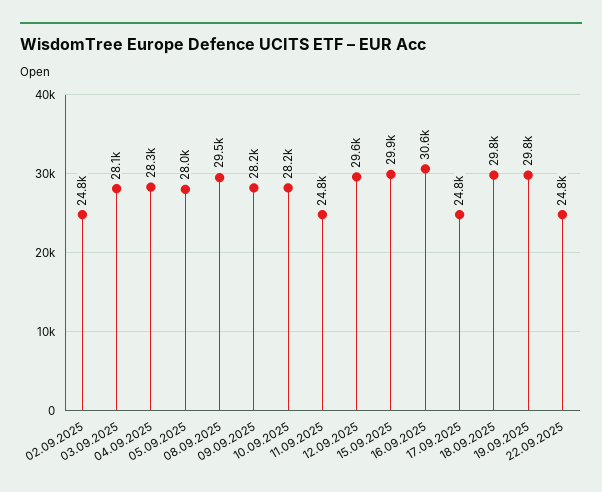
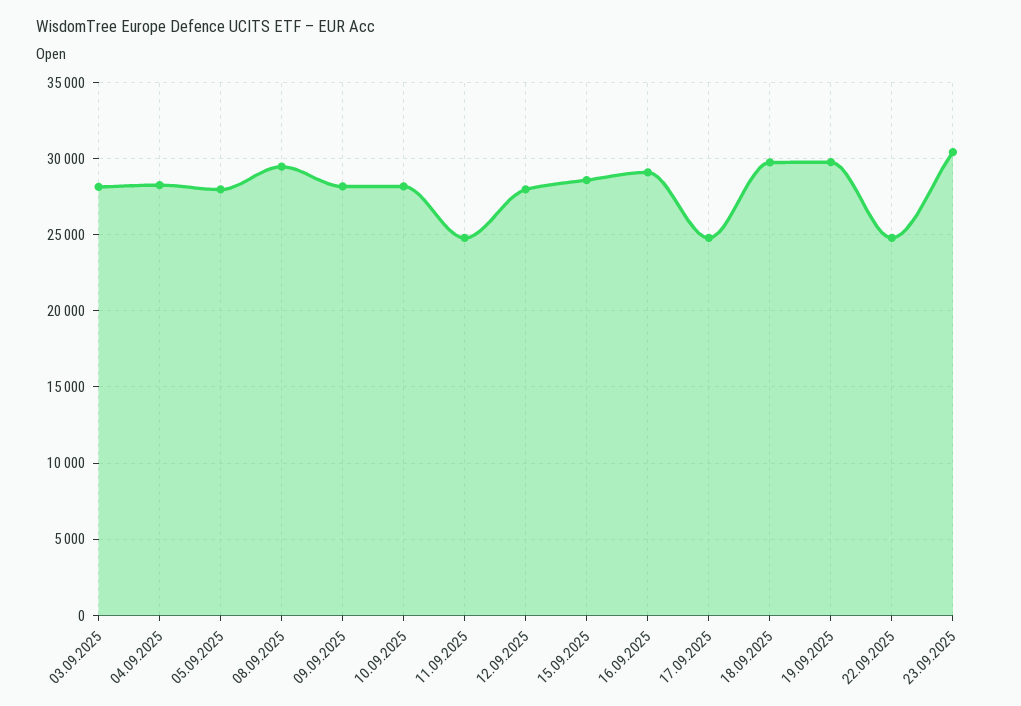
02.09.2025: 24800 -> none
12.09.2025: 29600 -> 28000
15.09.2025: 29900 -> 28500
16.09.2025: 30600 -> 29000
23.09.2025: none -> 30500

